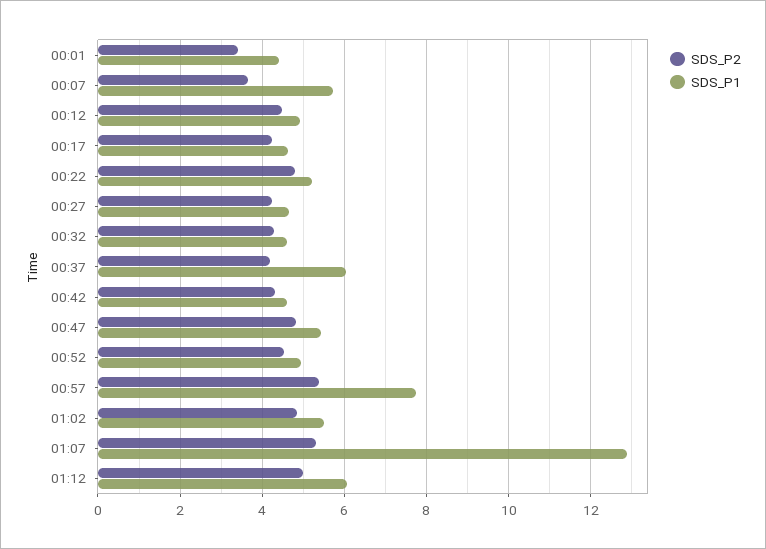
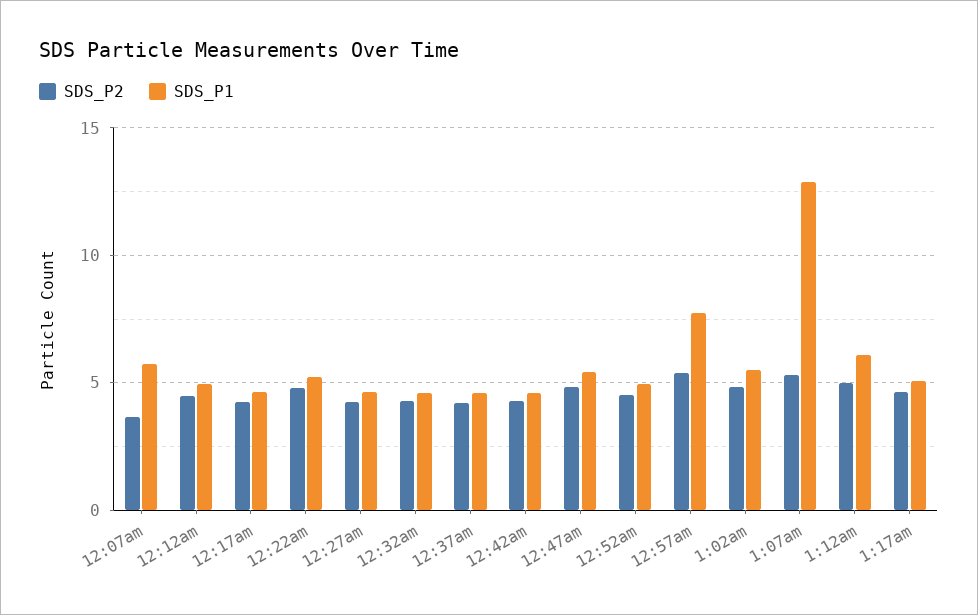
SDS_P2, 00:01: 3.4 -> none
SDS_P1, 00:01: 4.4 -> none
SDS_P1, 00:37: 6 -> 4.5
SDS_P2, 1:17am: none -> 4.5
SDS_P1, 1:17am: none -> 5

